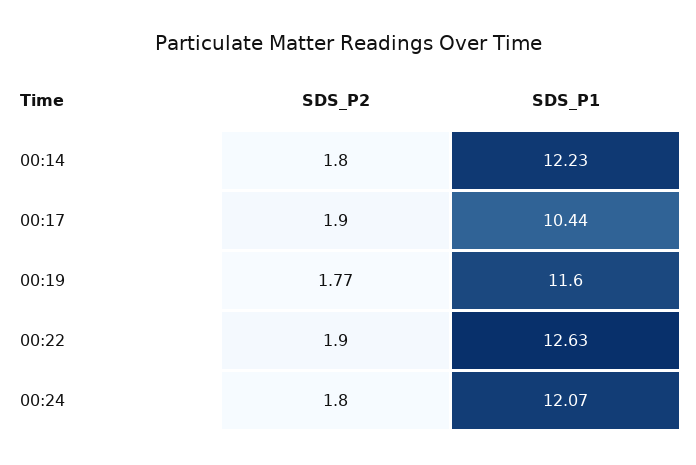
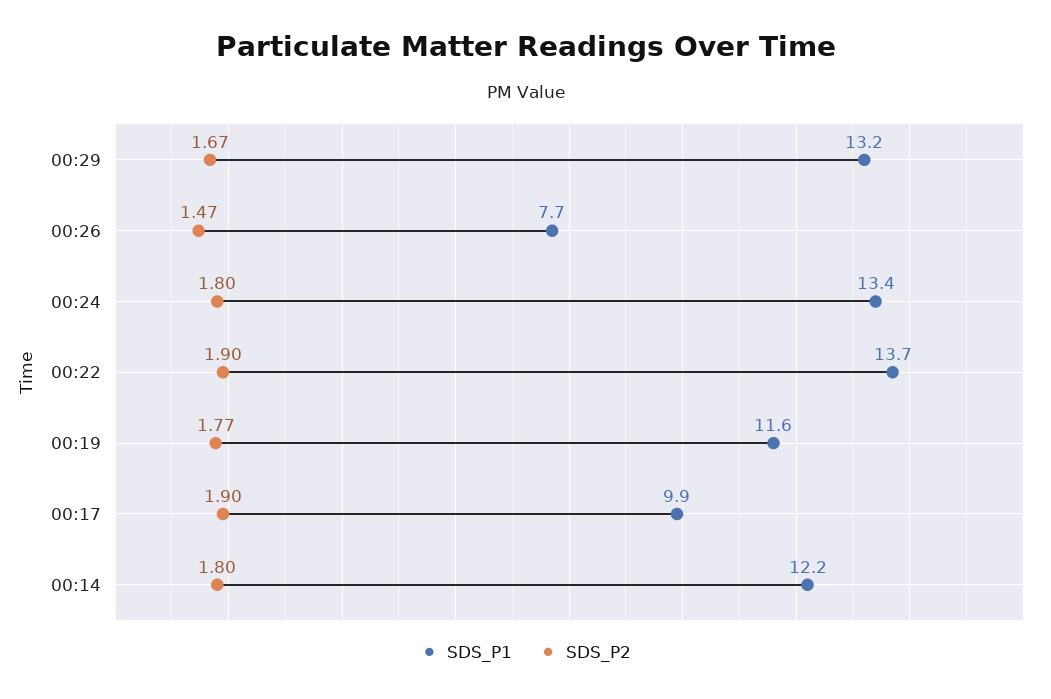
SDS_P1, 00:17: 10.44 -> 9.9
SDS_P1, 00:22: 12.63 -> 13.7
SDS_P1, 00:24: 12.07 -> 13.4
SDS_P1, 00:29: none -> 13.2
SDS_P2, 00:29: none -> 1.67
SDS_P1, 00:26: none -> 7.7
SDS_P2, 00:26: none -> 1.47

